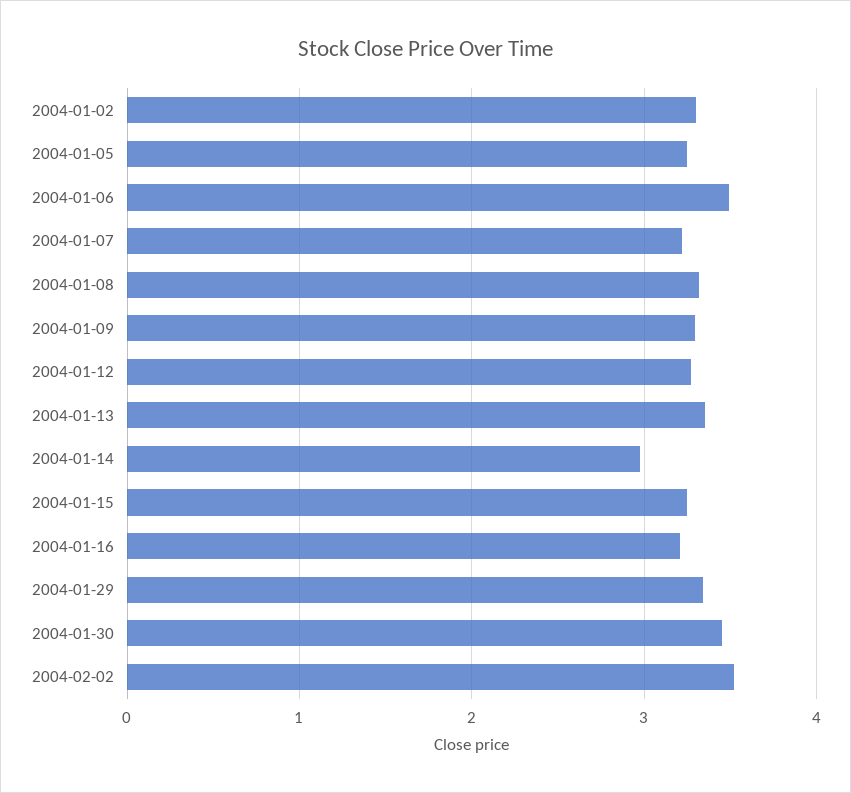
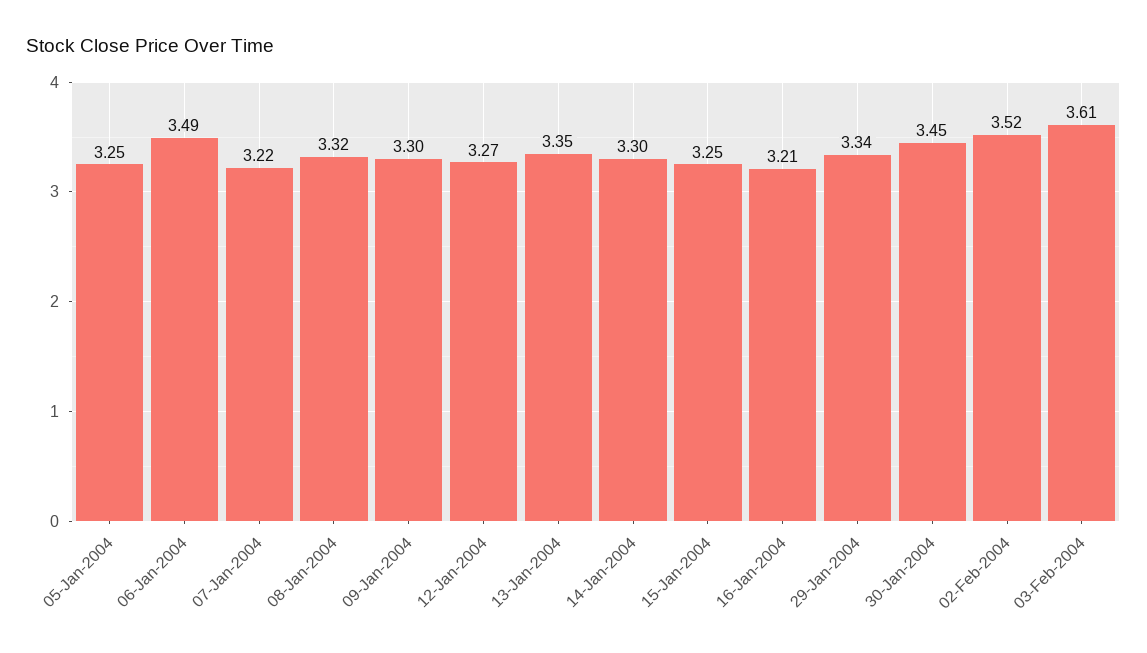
2004-01-02: 3.3 -> none
2004-01-14: 3 -> 3.3
03-Feb-2004: none -> 3.61

